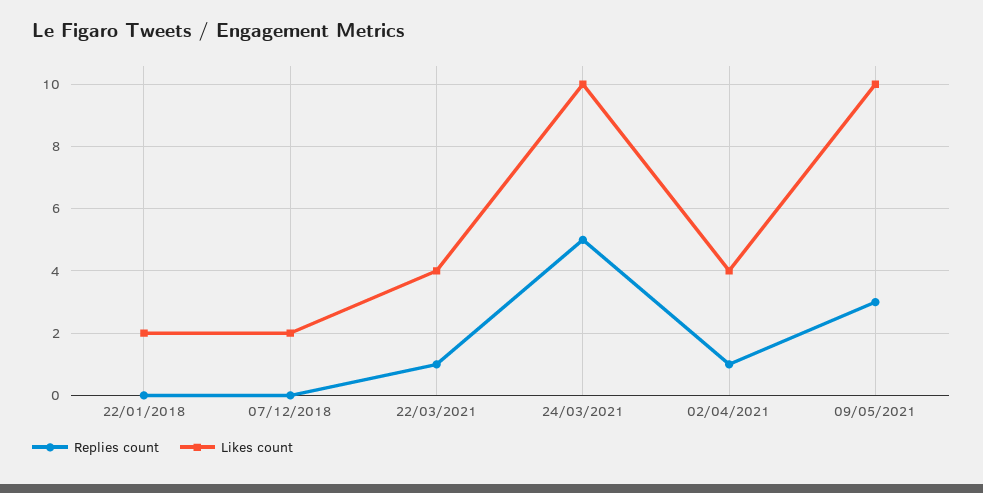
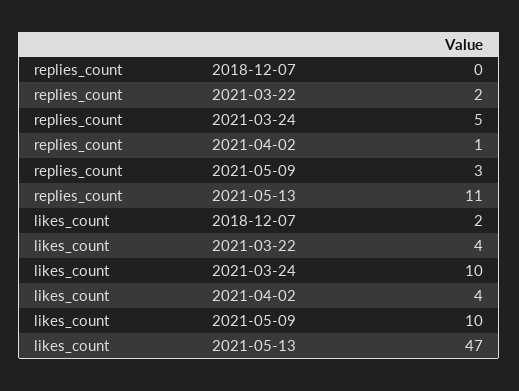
Replies count, 22/01/2018: 0 -> none
Likes count, 22/01/2018: 2 -> none
Replies count, 22/03/2021: 1 -> 2
Replies count, 2021-05-13: none -> 11
Likes count, 2021-05-13: none -> 47

